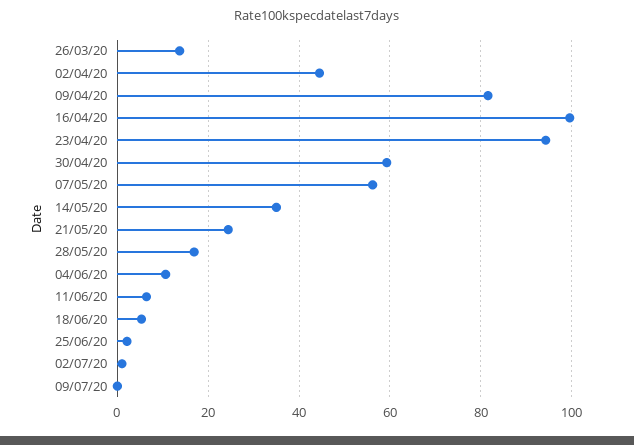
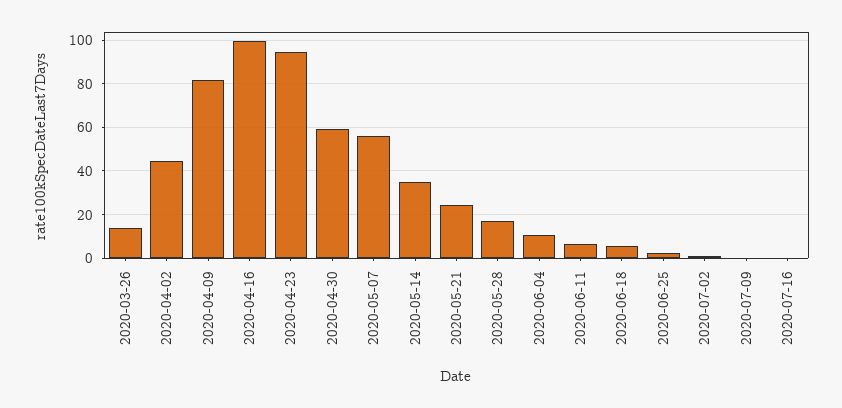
2020-07-16: none -> 0

